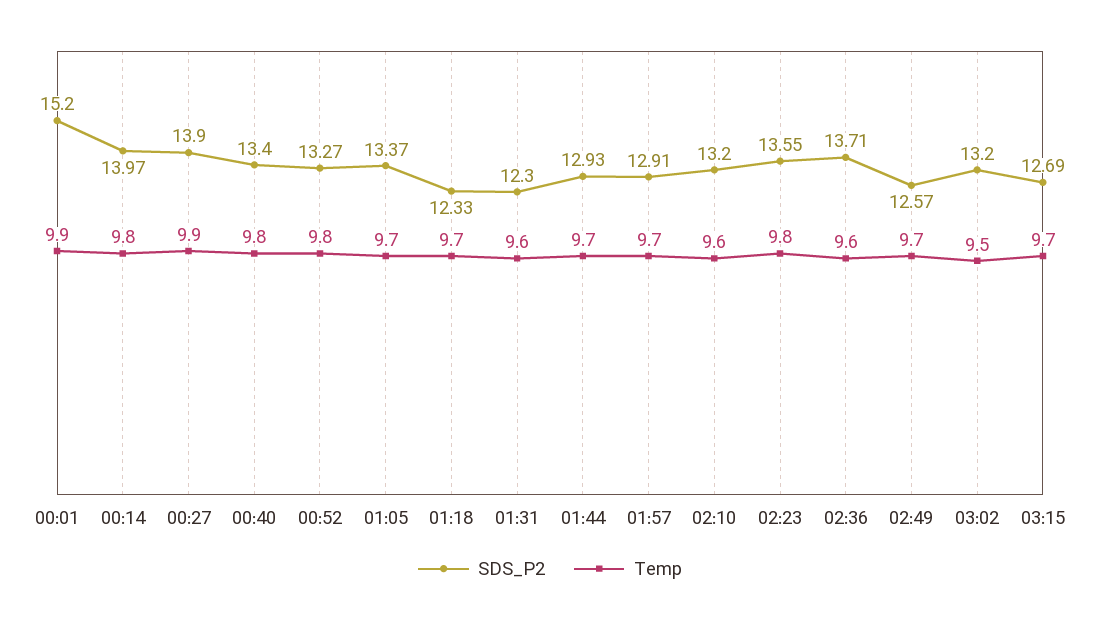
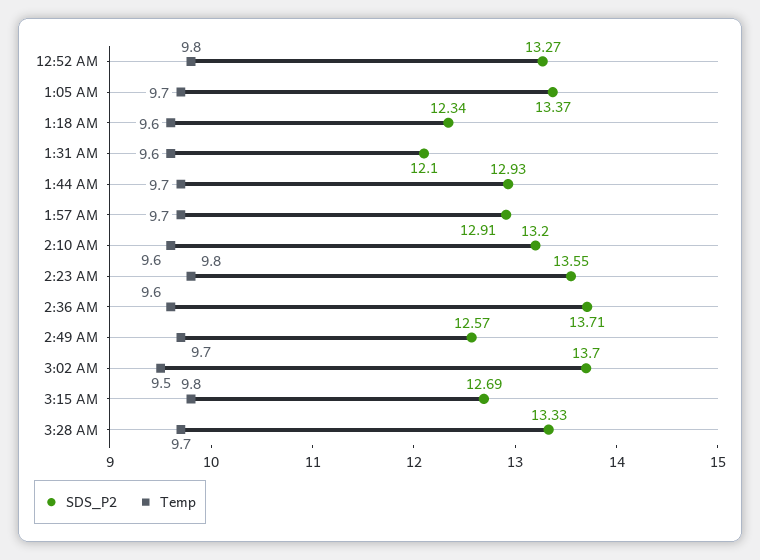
SDS_P2, 00:01: 15.2 -> none
Temp, 00:01: 9.9 -> none
SDS_P2, 00:14: 13.97 -> none
Temp, 00:14: 9.8 -> none
SDS_P2, 00:27: 13.9 -> none
Temp, 00:27: 9.9 -> none
SDS_P2, 00:40: 13.4 -> none
Temp, 00:40: 9.8 -> none
SDS_P2, 01:18: 12.33 -> 12.34
Temp, 01:18: 9.7 -> 9.6
SDS_P2, 01:31: 12.3 -> 12.1
SDS_P2, 03:02: 13.2 -> 13.7
Temp, 03:15: 9.7 -> 9.8
SDS_P2, 3:28 AM: none -> 13.33
Temp, 3:28 AM: none -> 9.7

